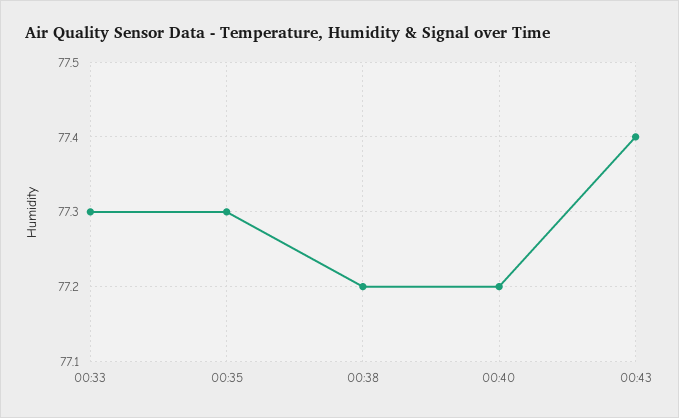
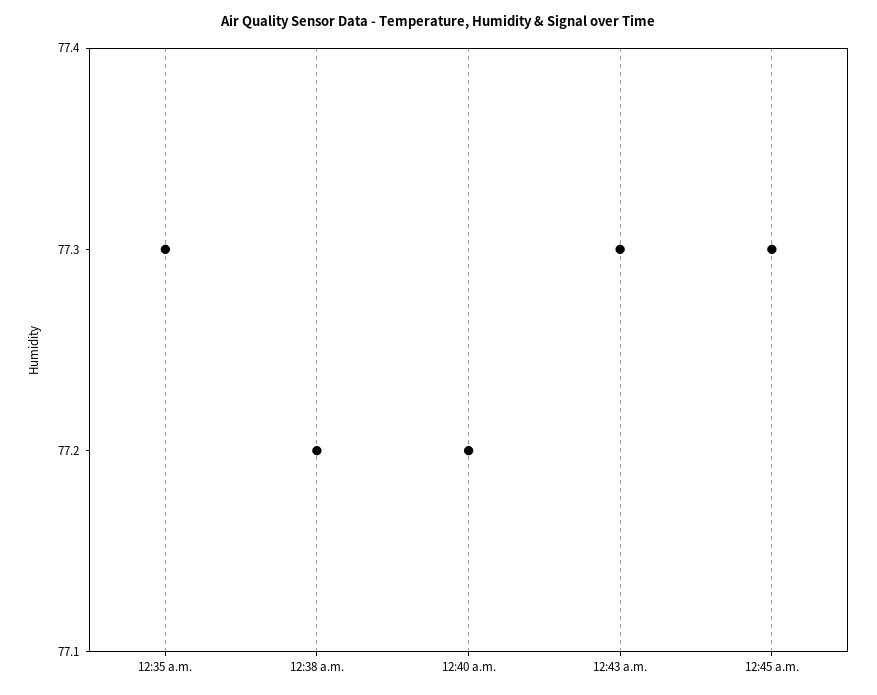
00:33: 77.3 -> none
00:43: 77.4 -> 77.3
12:45 a.m.: none -> 77.3

